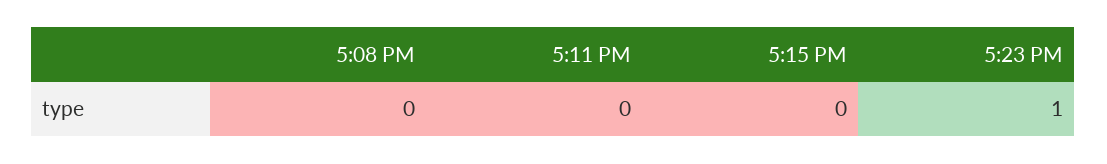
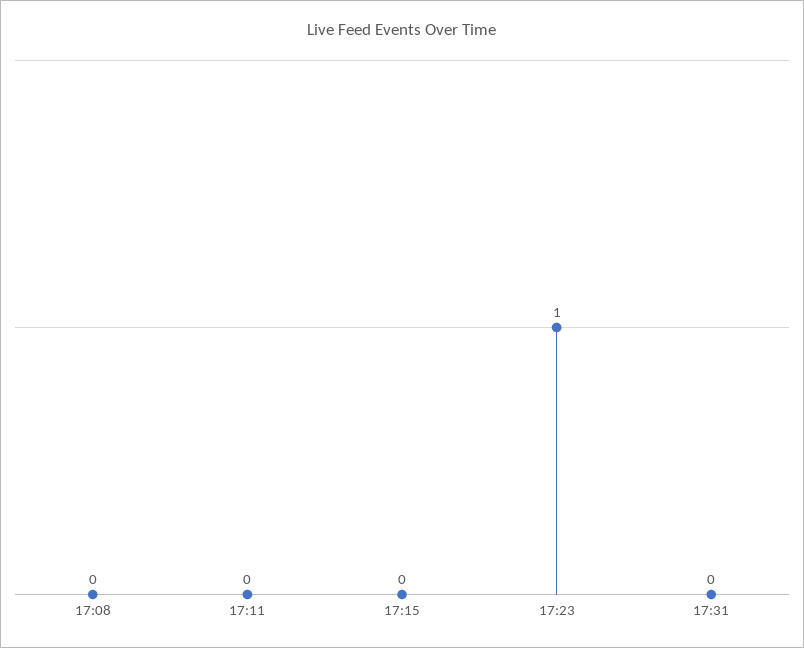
17:31: none -> 0

